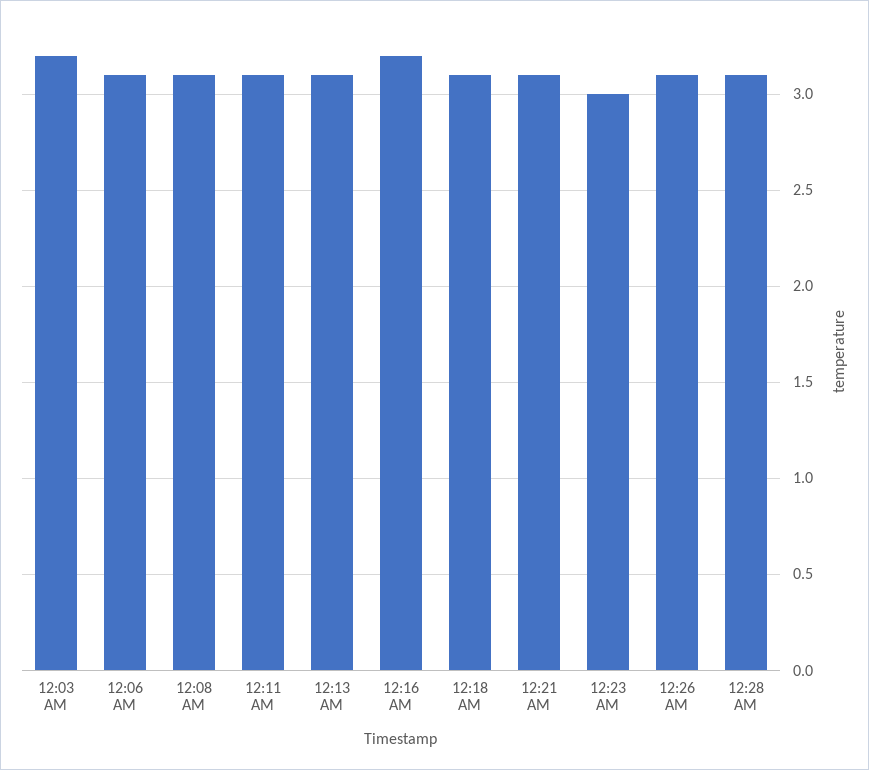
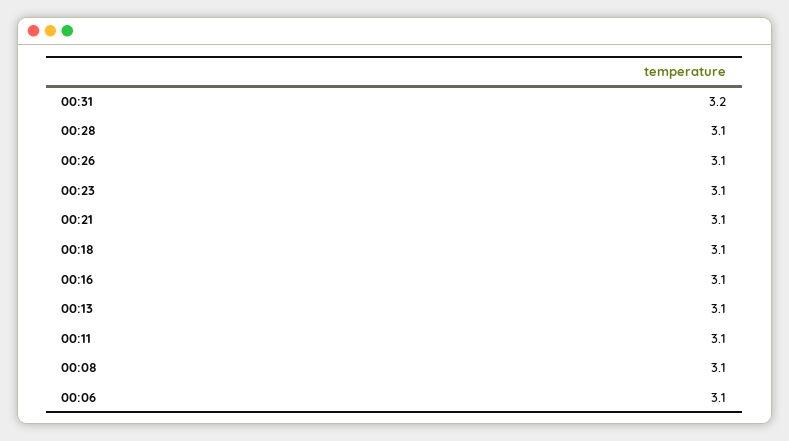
12:03 AM: 3.2 -> none
12:16 AM: 3.2 -> 3.1
12:23 AM: 3 -> 3.1
00:31: none -> 3.2

